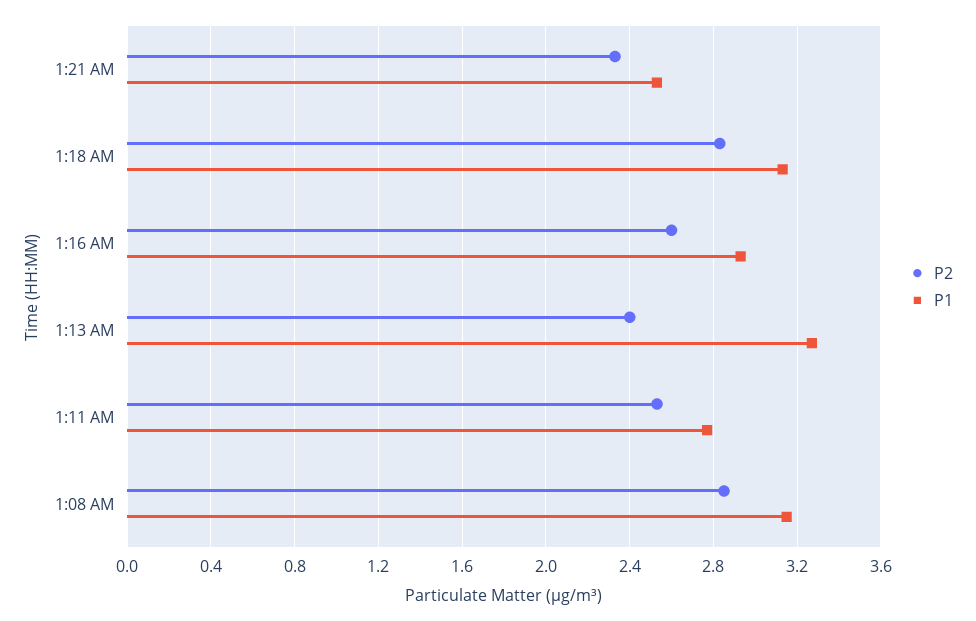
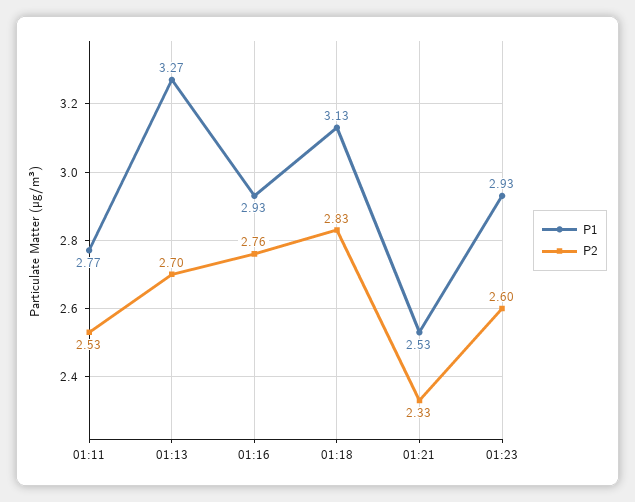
P2, 1:16 AM: 2.6 -> 2.76
P2, 1:13 AM: 2.4 -> 2.7
P2, 1:08 AM: 2.85 -> none
P1, 1:08 AM: 3.15 -> none
P1, 01:23: none -> 2.93
P2, 01:23: none -> 2.6

